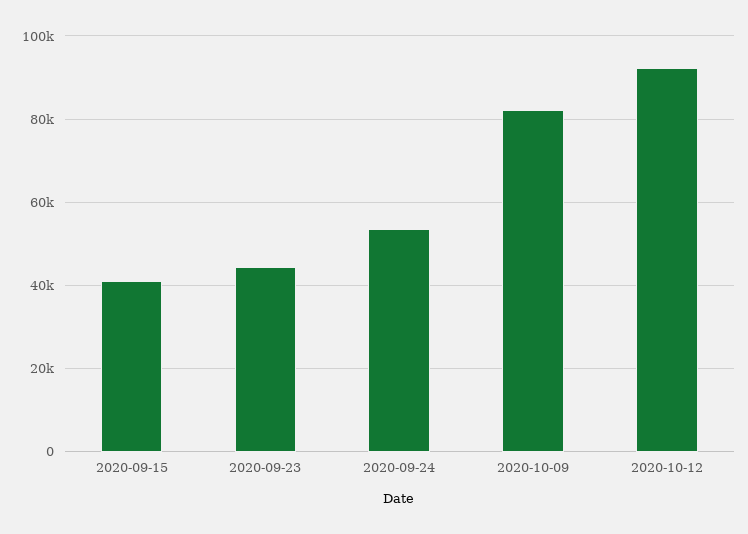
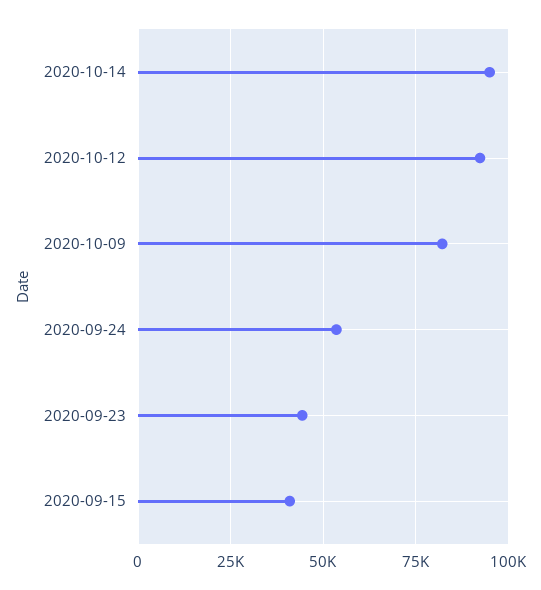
2020-10-14: none -> 95000

